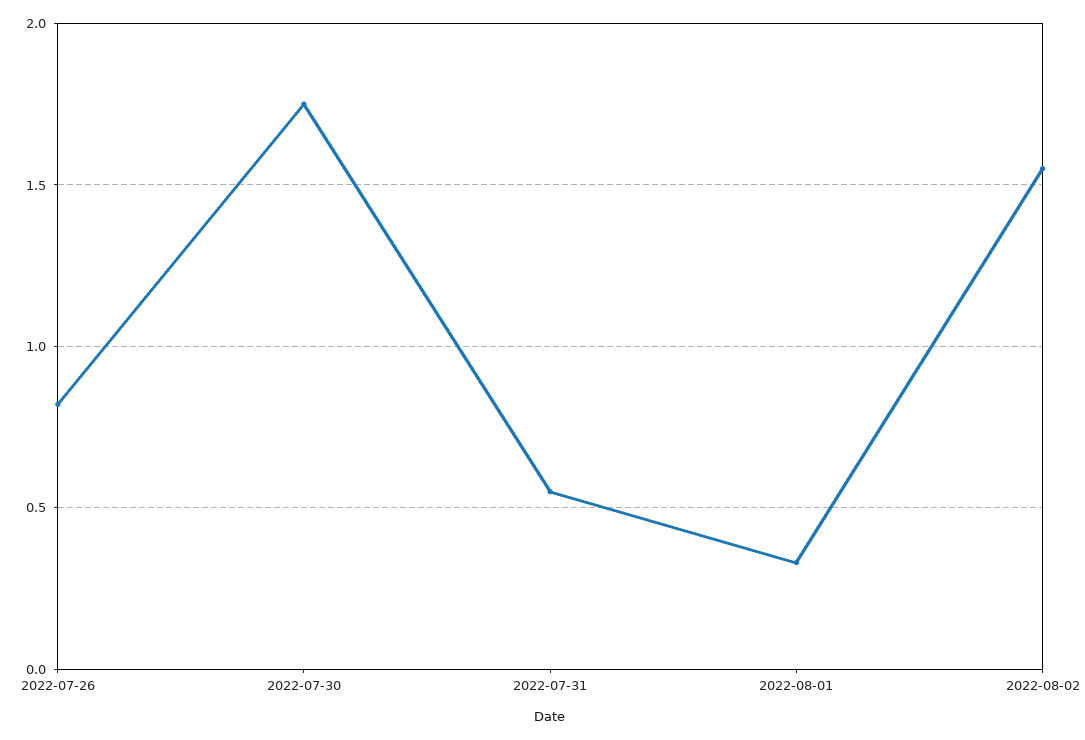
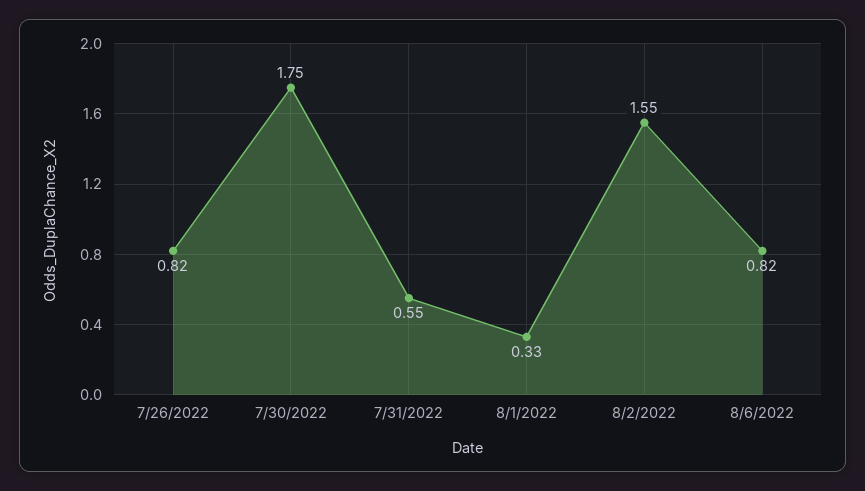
8/6/2022: none -> 0.82

